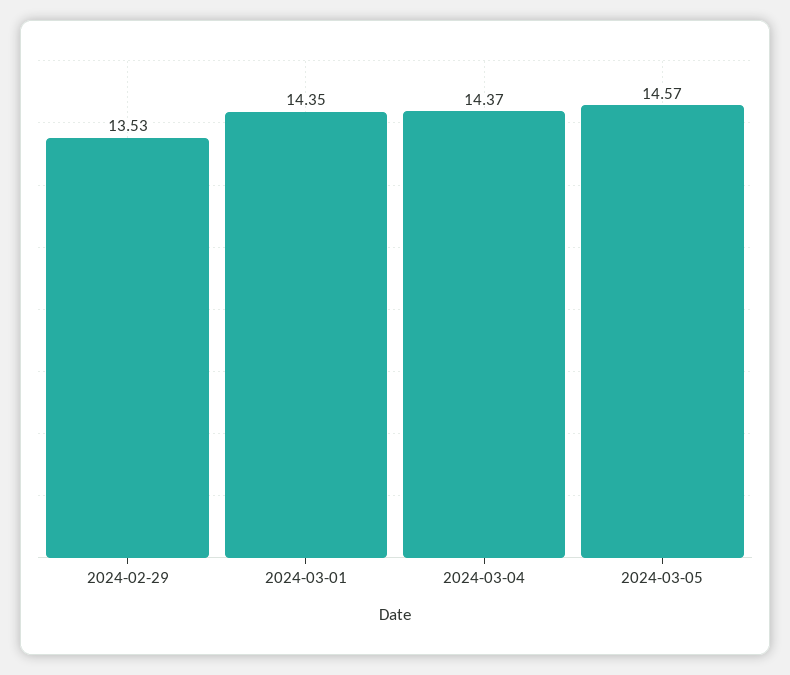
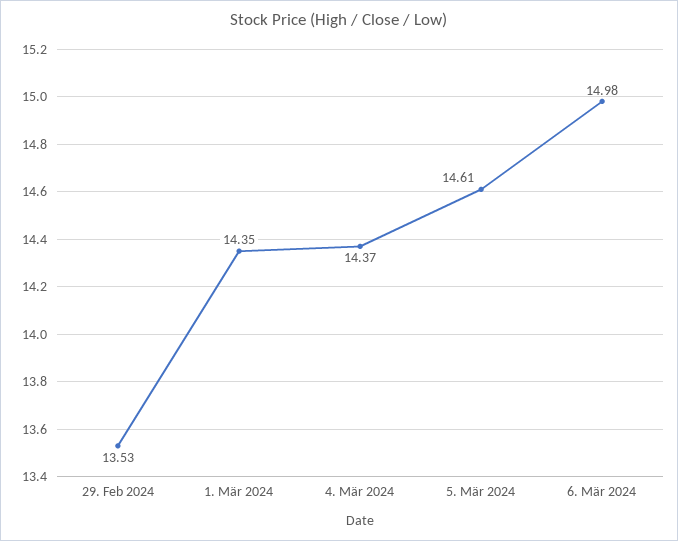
2024-03-05: 14.57 -> 14.61
6. Mär 2024: none -> 14.98

